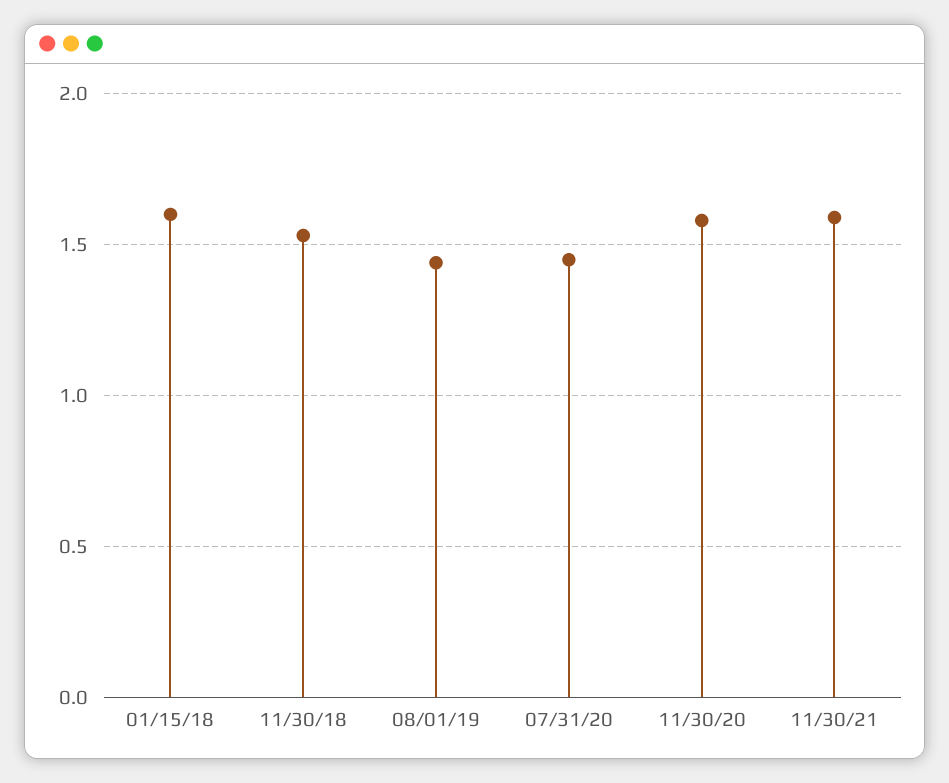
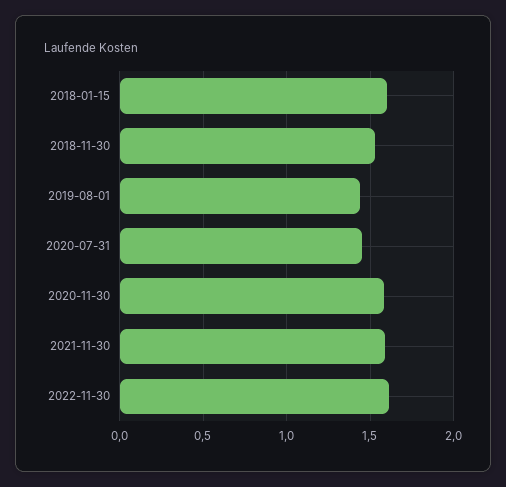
2022-11-30: none -> 1.6

